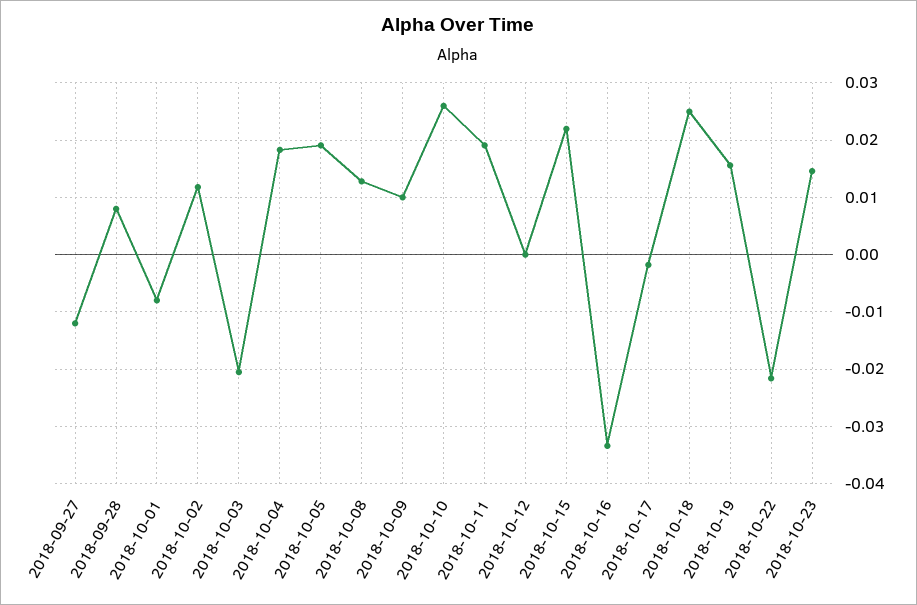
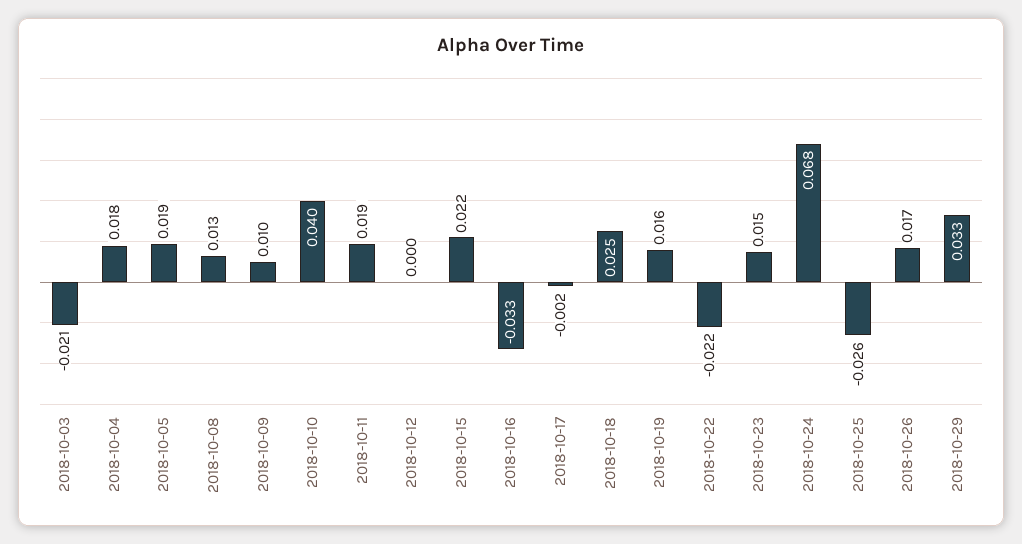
2018-09-27: -0.012 -> none
2018-09-28: 0.008 -> none
2018-10-01: -0.008 -> none
2018-10-02: 0.012 -> none
2018-10-10: 0.026 -> 0.04
2018-10-24: none -> 0.068
2018-10-25: none -> -0.026
2018-10-26: none -> 0.017
2018-10-29: none -> 0.033

